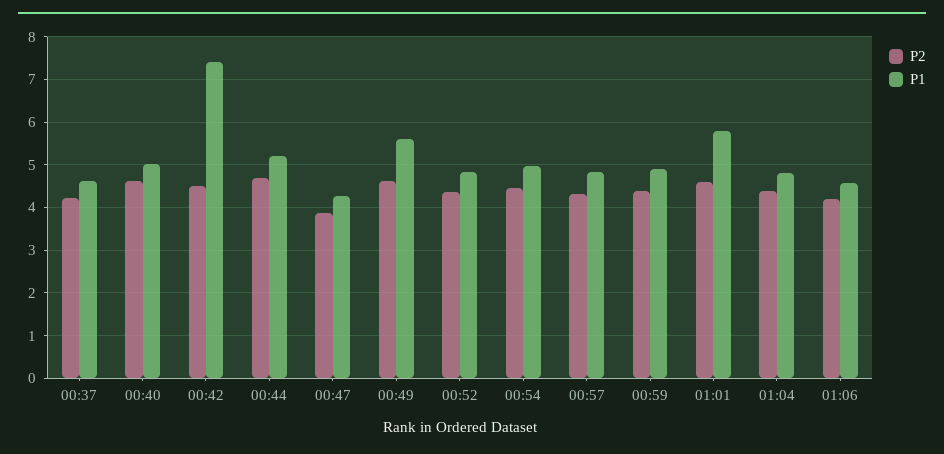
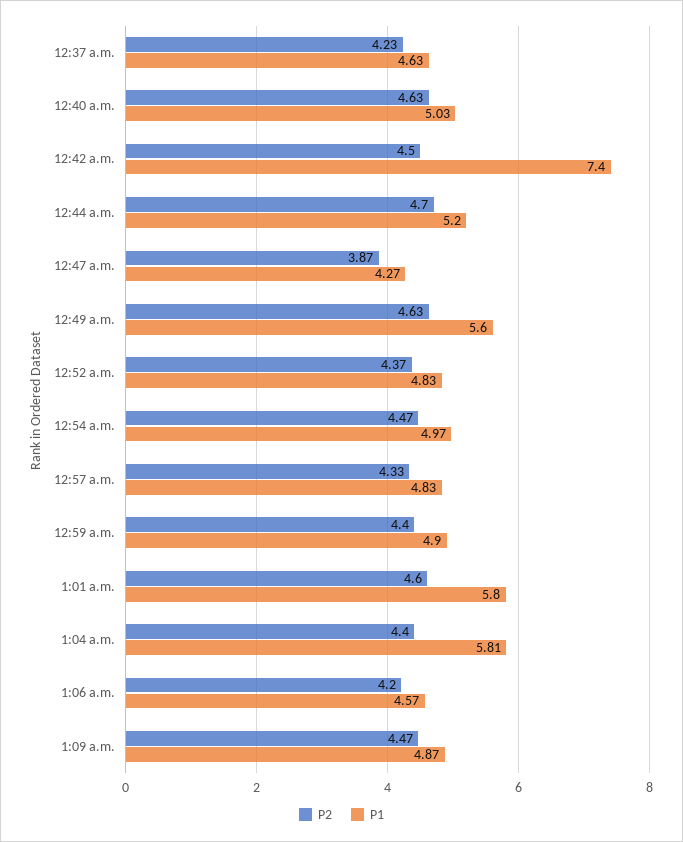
P1, 01:04: 4.8 -> 5.81
P2, 1:09 a.m.: none -> 4.47
P1, 1:09 a.m.: none -> 4.87

